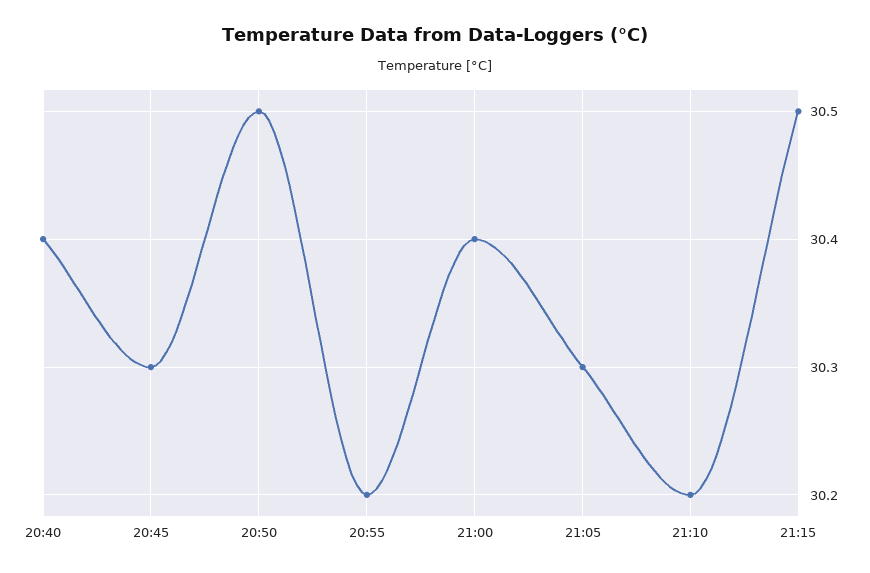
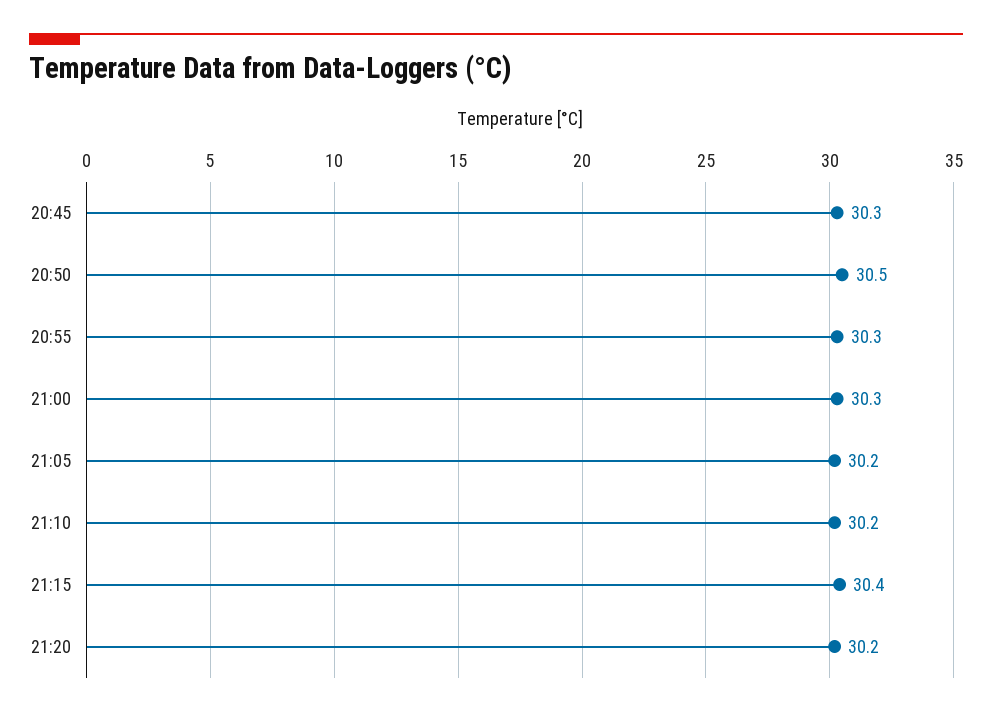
20:40: 30.4 -> none
20:55: 30.2 -> 30.3
21:00: 30.4 -> 30.3
21:05: 30.3 -> 30.2
21:15: 30.5 -> 30.4
21:20: none -> 30.2

